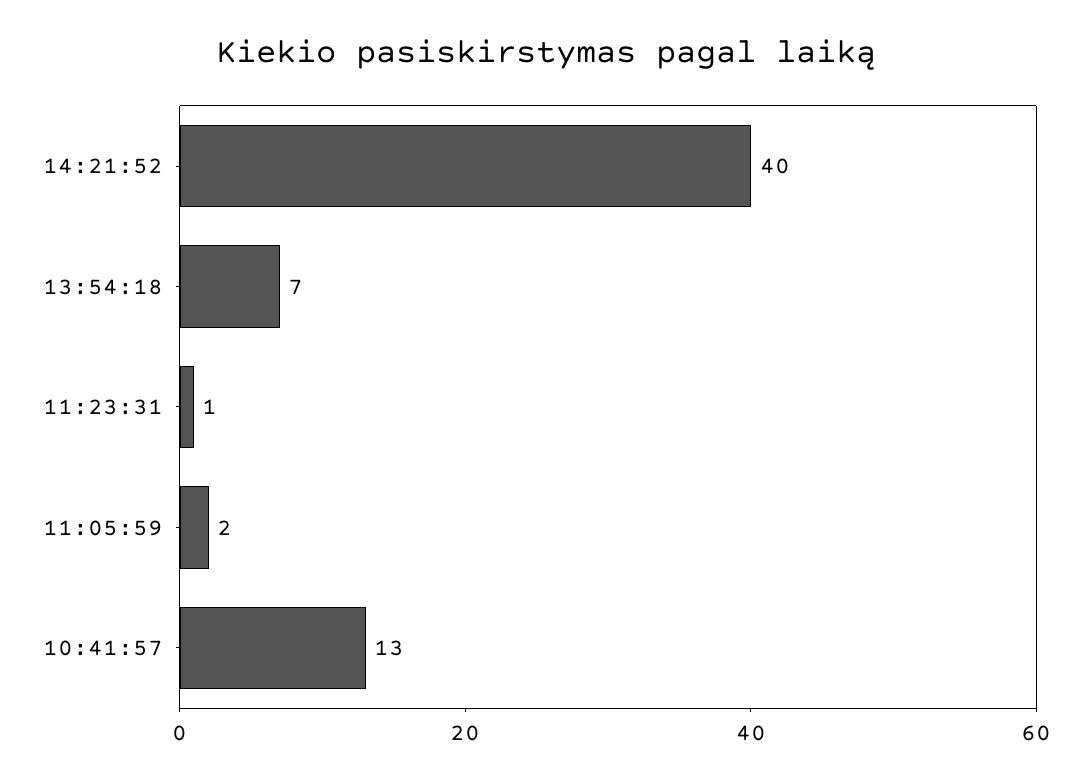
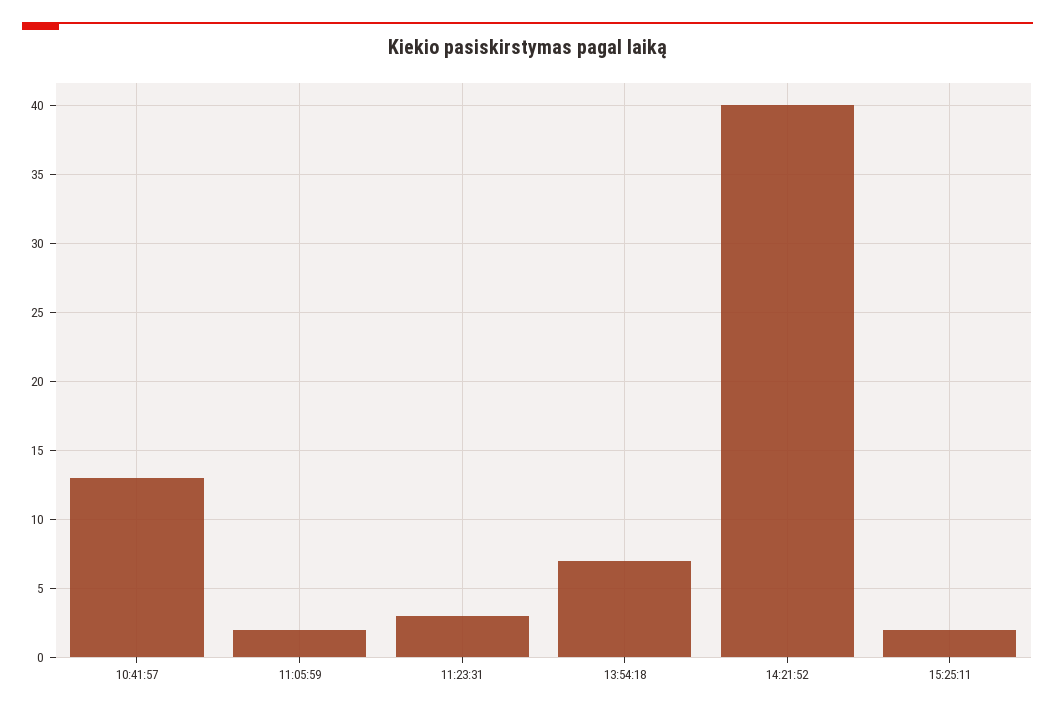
11:23:31: 1 -> 3
15:25:11: none -> 2

